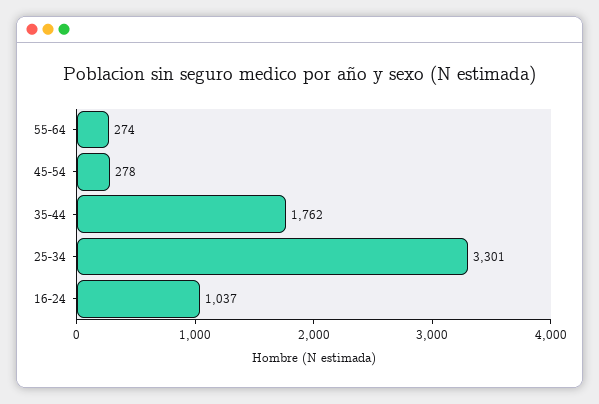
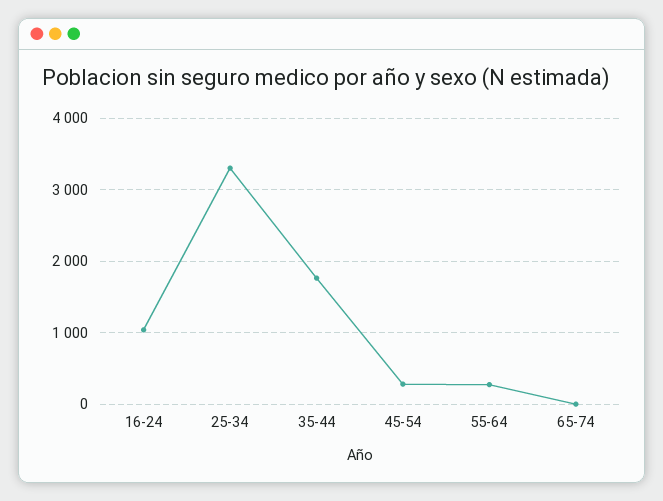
65-74: none -> 0

